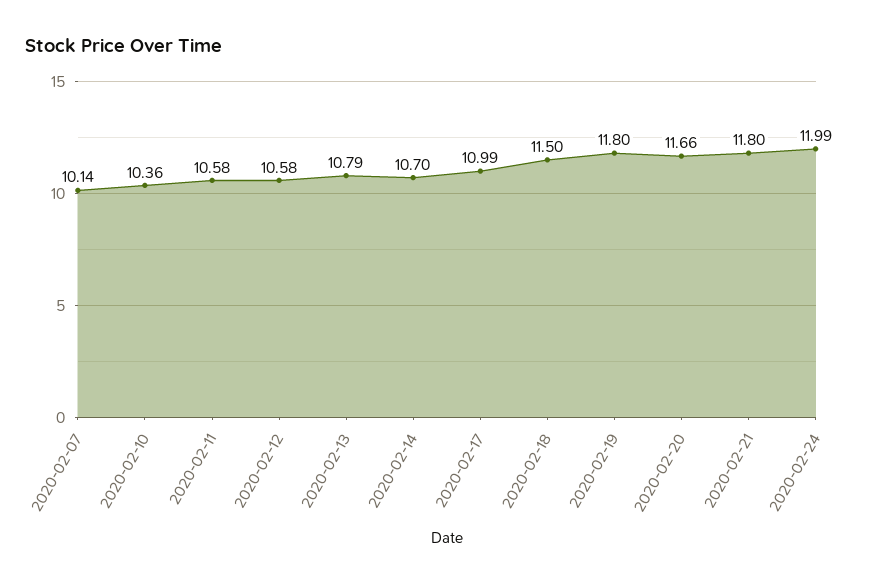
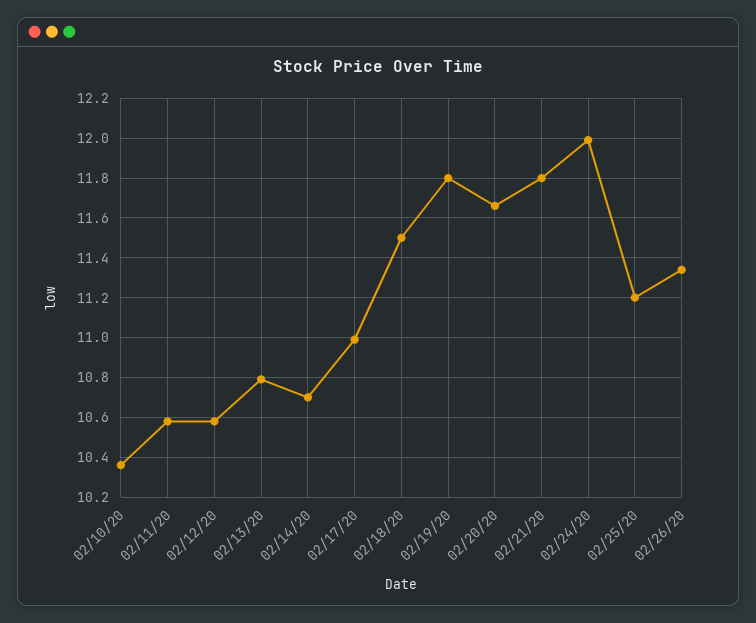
2020-02-07: 10.14 -> none
02/25/20: none -> 11.2
02/26/20: none -> 11.35

